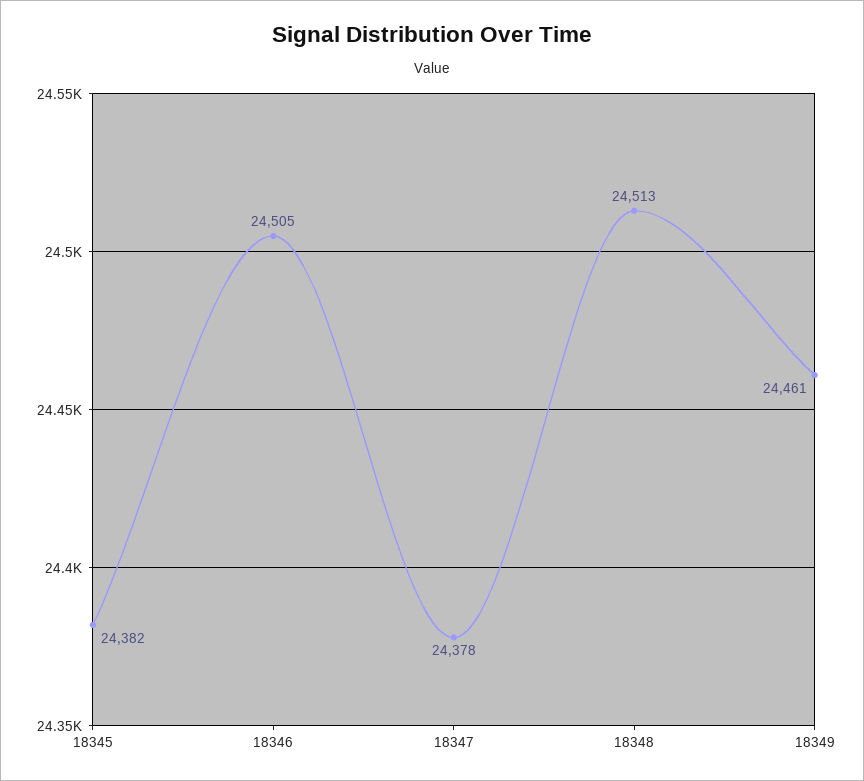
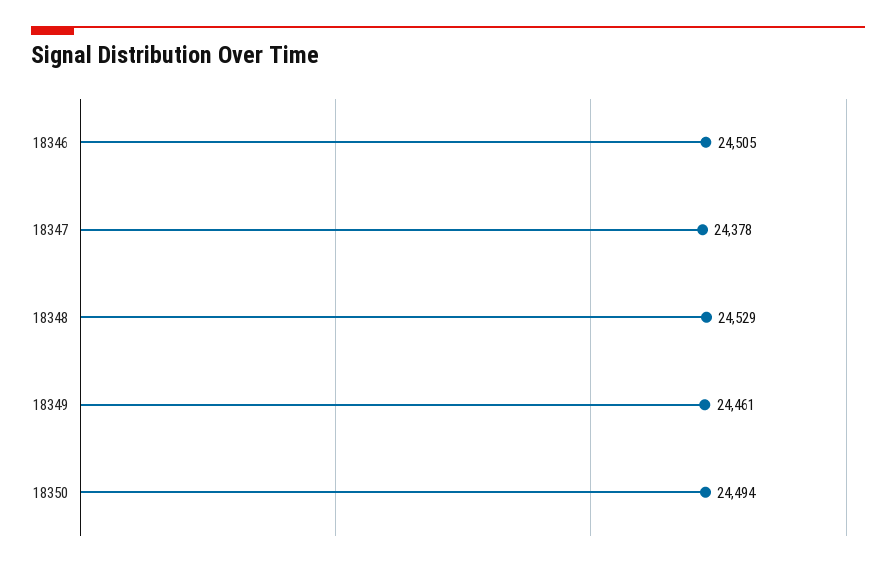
18345: 24382 -> none
18348: 24513 -> 24529
18350: none -> 24494

